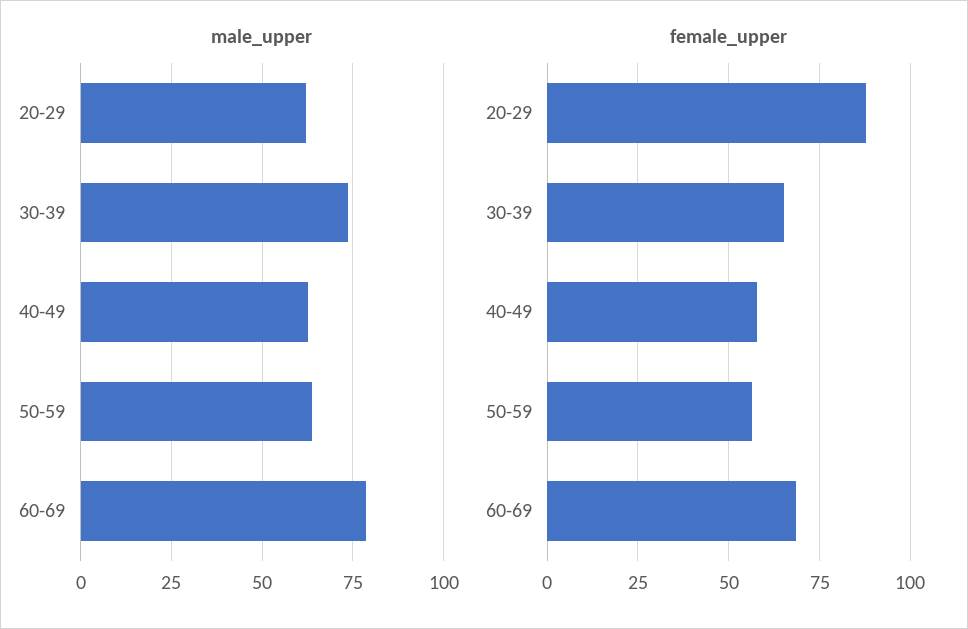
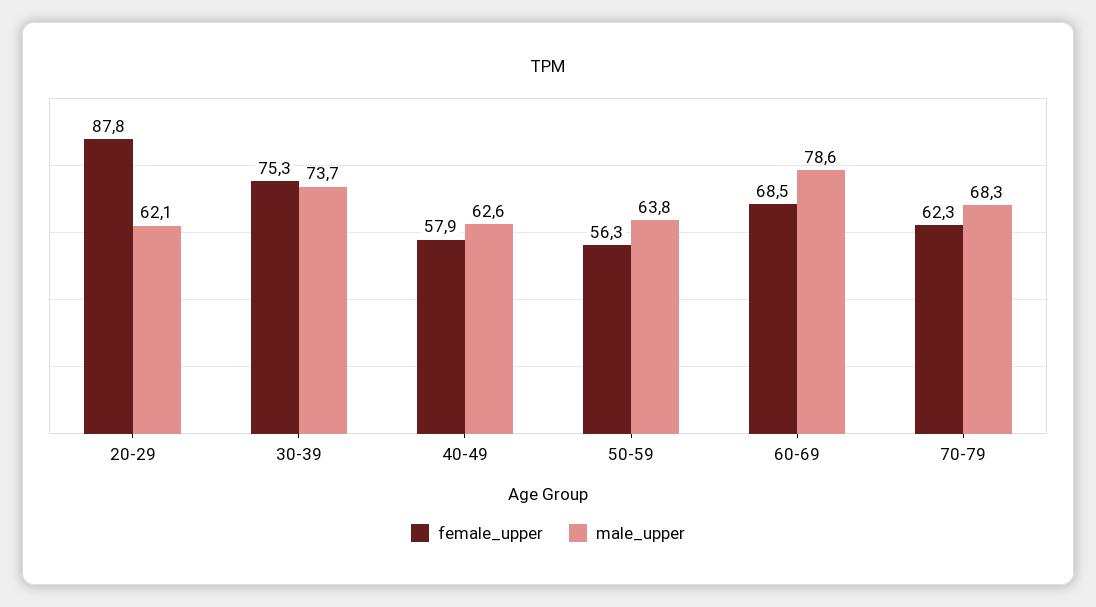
female_upper, 30-39: 65 -> 75.3
female_upper, 70-79: none -> 62.3
male_upper, 70-79: none -> 68.3

